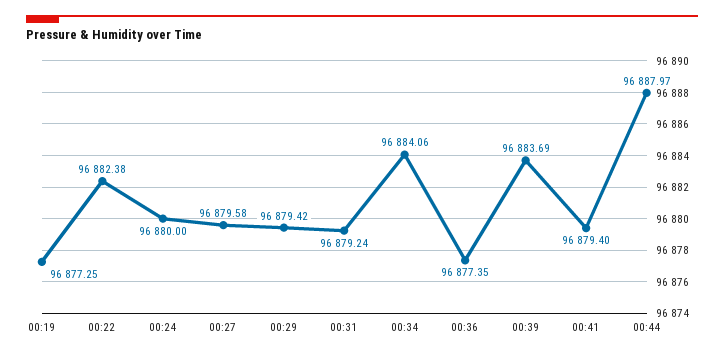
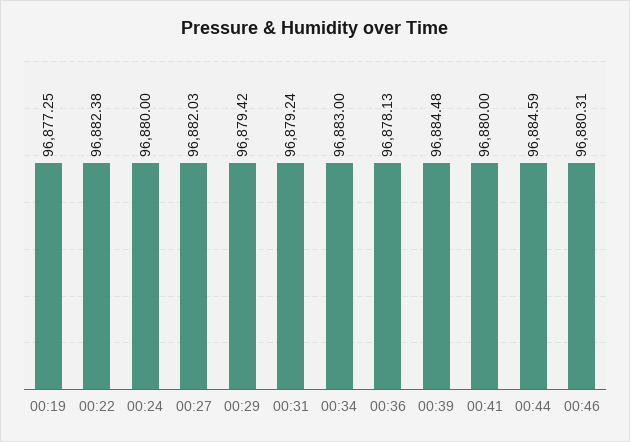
00:27: 96879.58 -> 96882.03
00:34: 96884.06 -> 96883
00:36: 96877.35 -> 96878.13
00:39: 96883.69 -> 96884.48
00:41: 96879.4 -> 96880
00:44: 96887.97 -> 96884.59
00:46: none -> 96880.31

